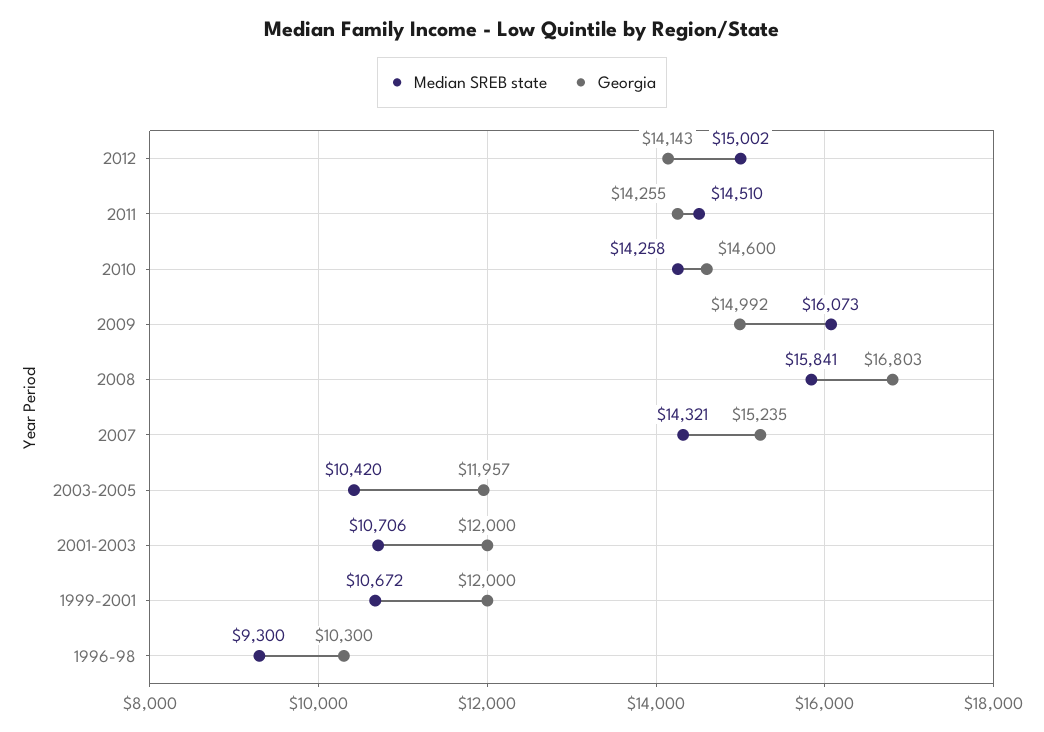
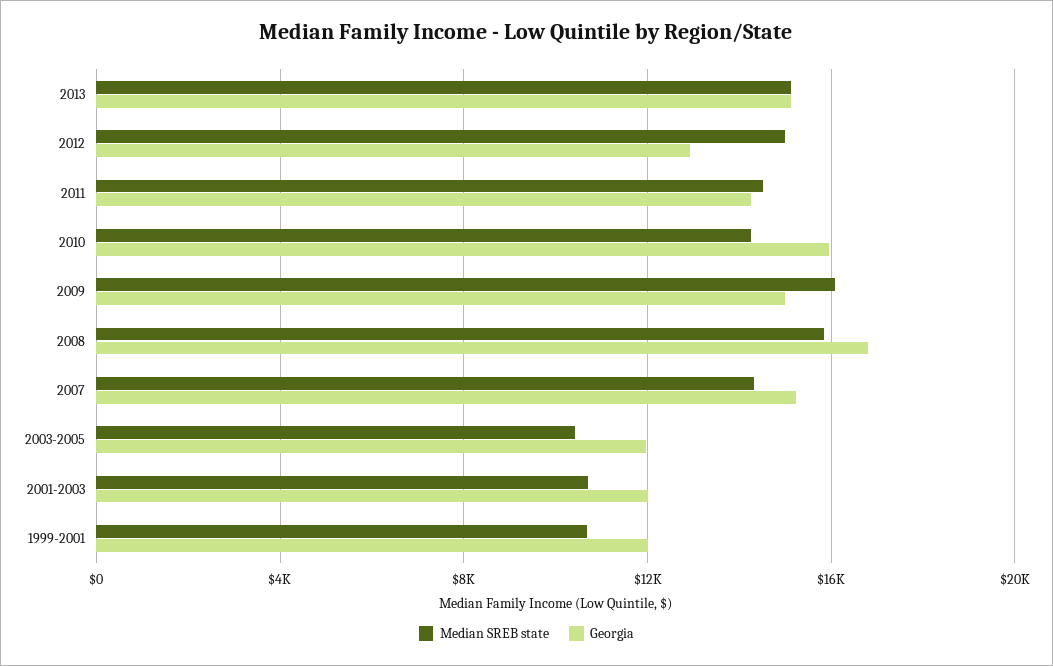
Georgia, 2012: 14143 -> 13000
Georgia, 2010: 14600 -> 16000
Median SREB state, 1996-98: 9300 -> none
Georgia, 1996-98: 10300 -> none
Median SREB state, 2013: none -> 15000
Georgia, 2013: none -> 15000

